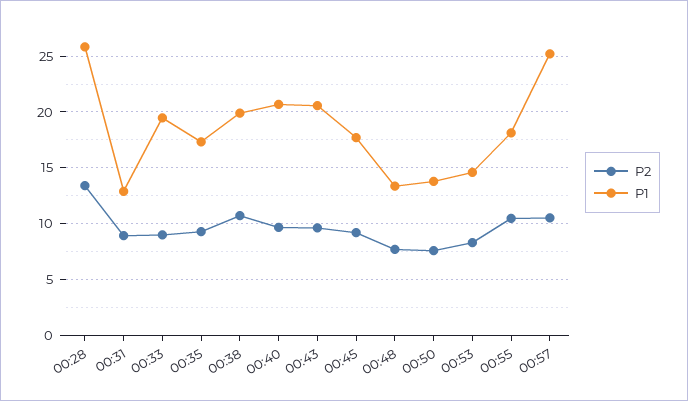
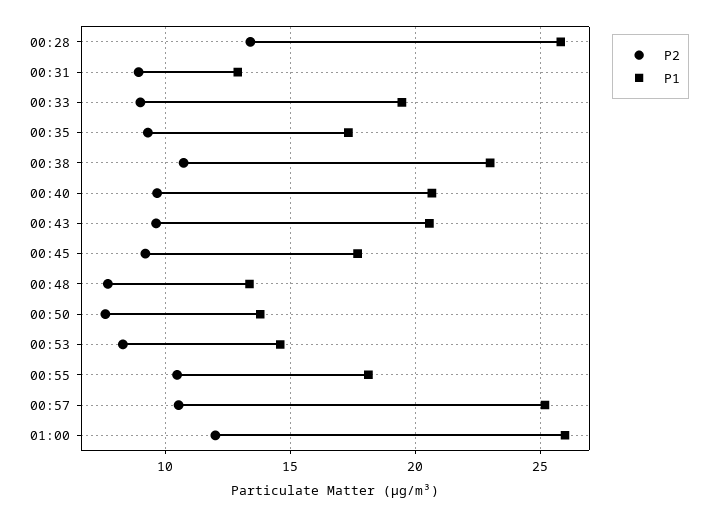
P1, 00:38: 20 -> 23
P2, 01:00: none -> 12
P1, 01:00: none -> 26

